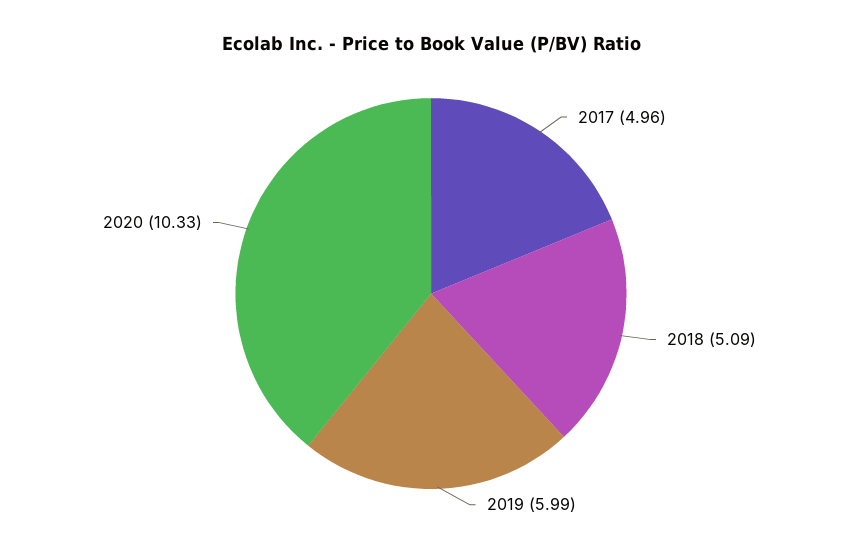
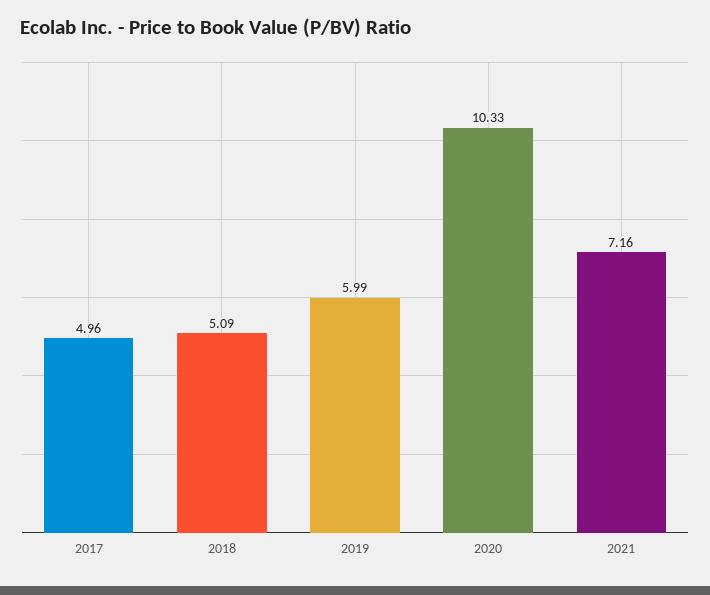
2021: none -> 7.16

